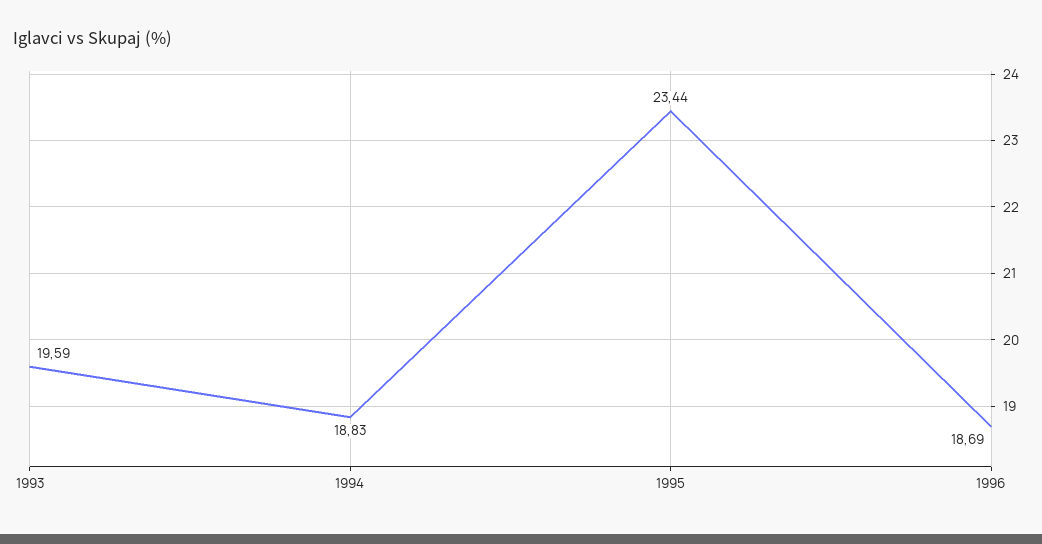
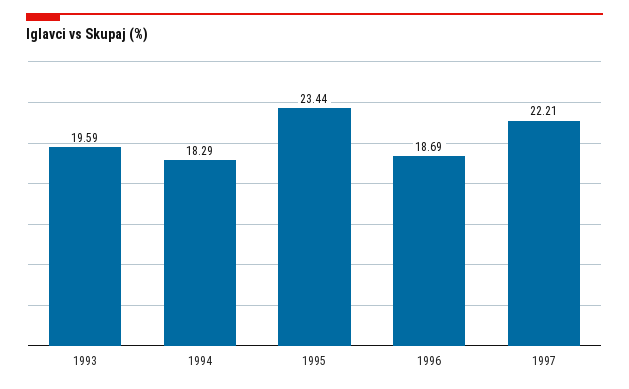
1994: 18.83 -> 18.29
1997: none -> 22.21

